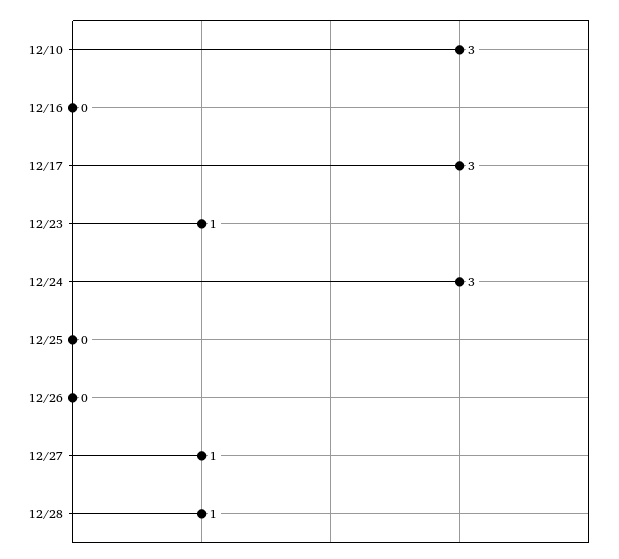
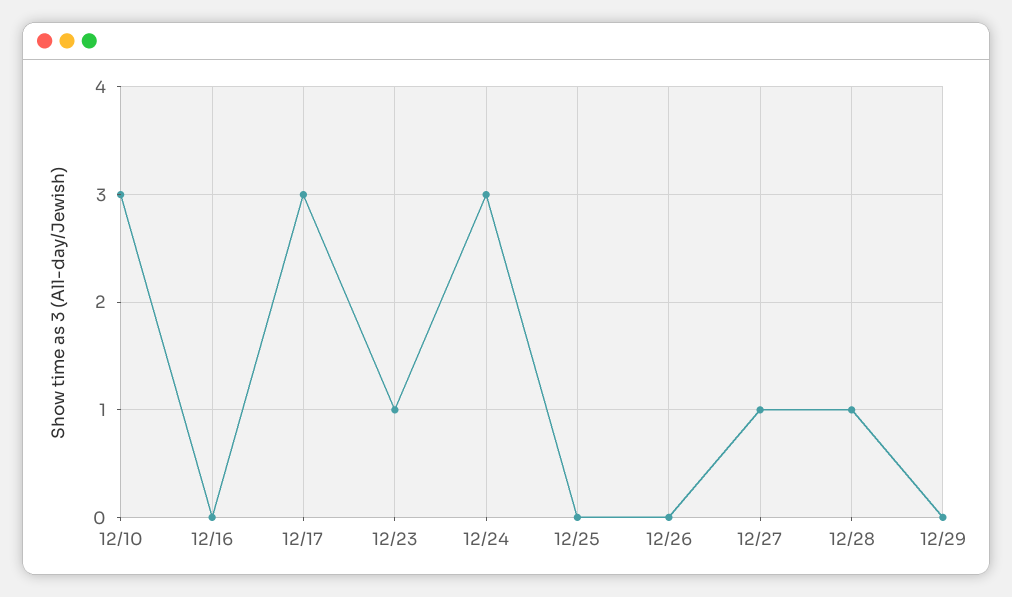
12/29: none -> 0

